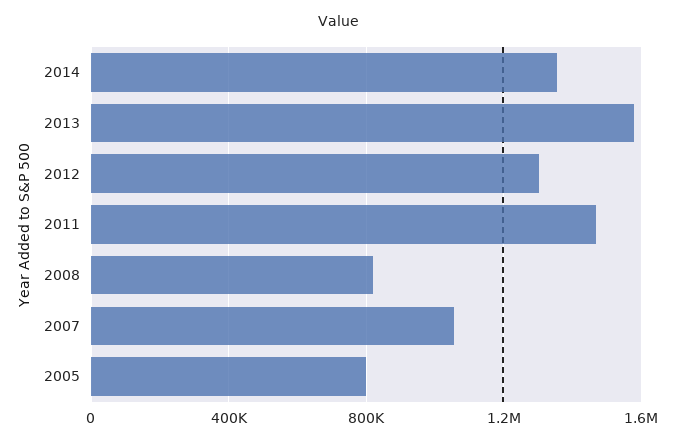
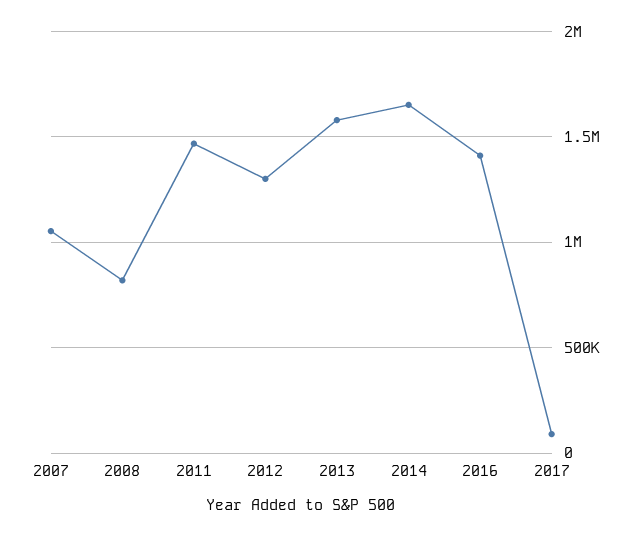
2014: 1350000 -> 1650000
2005: 800000 -> none
2016: none -> 1400000
2017: none -> 100000

